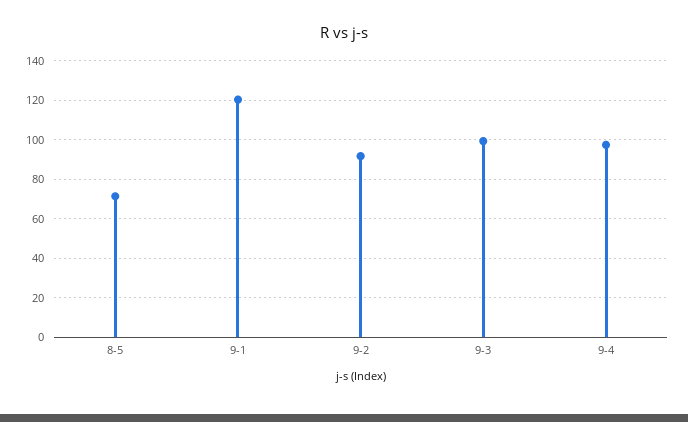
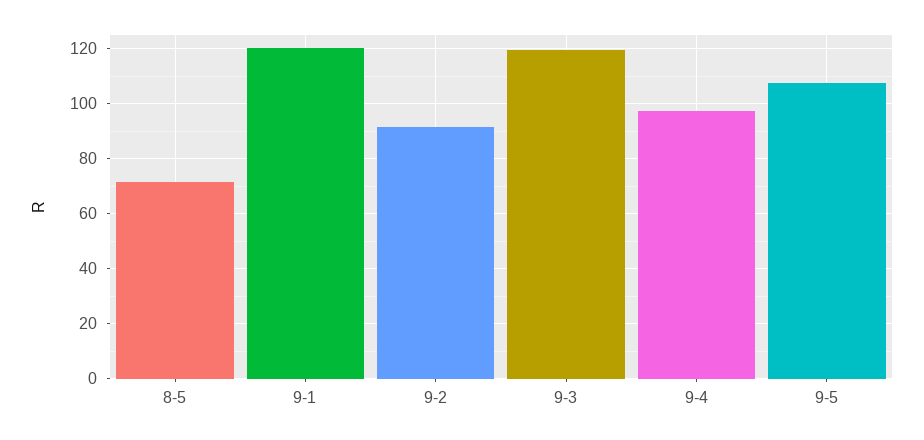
9-3: 100 -> 120
9-5: none -> 107.5

